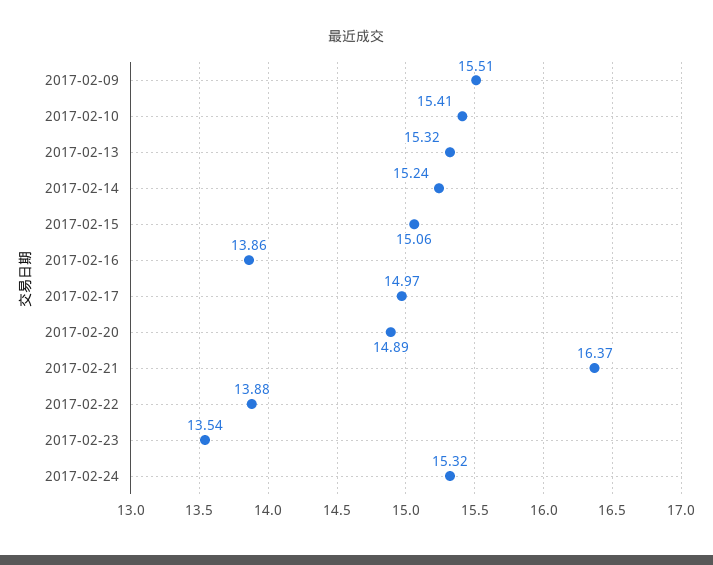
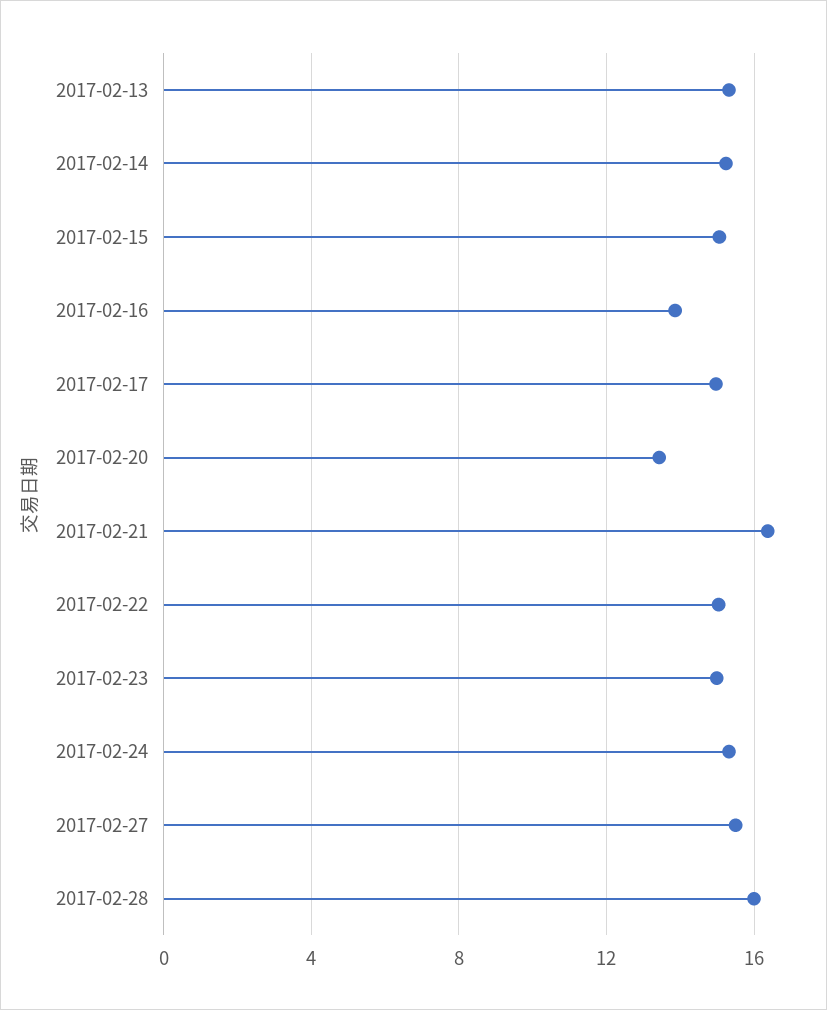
2017-02-09: 15.51 -> none
2017-02-10: 15.41 -> none
2017-02-20: 14.89 -> 13.5
2017-02-22: 13.88 -> 15
2017-02-23: 13.54 -> 15
2017-02-27: none -> 15.5
2017-02-28: none -> 16

